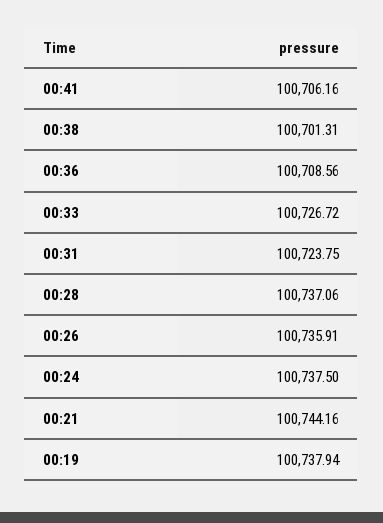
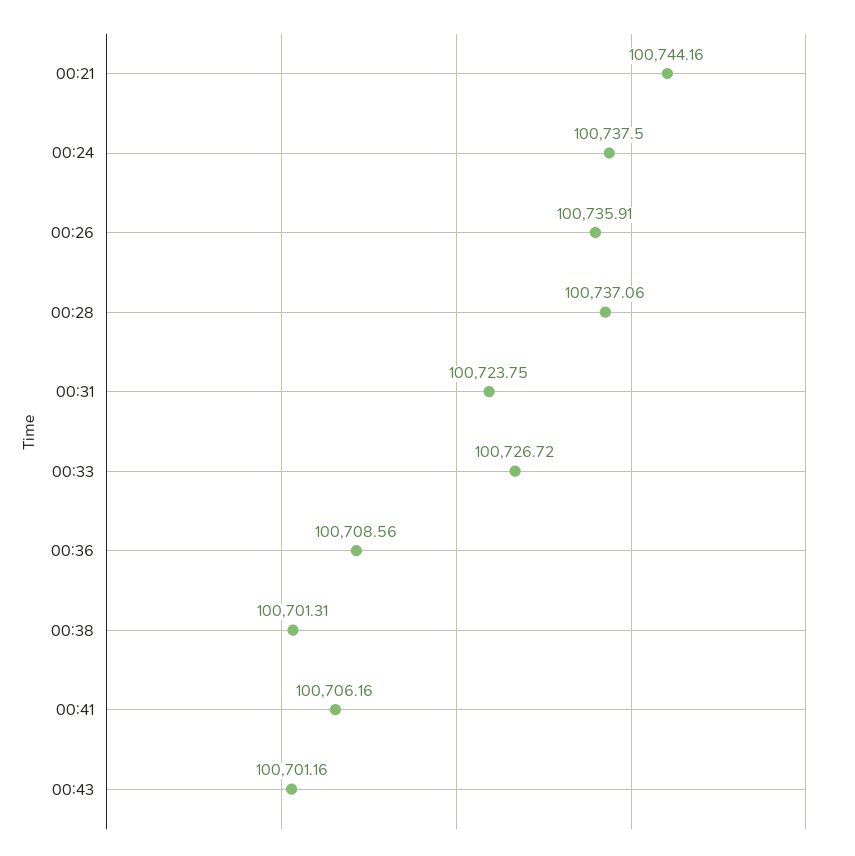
00:19: 100737.94 -> none
00:43: none -> 100701.16

